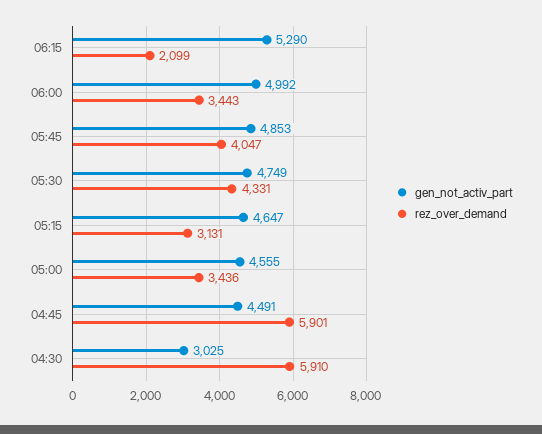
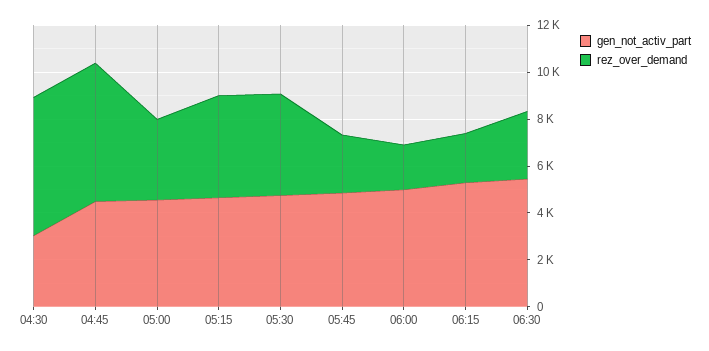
rez_over_demand, 06:00: 3443 -> 2000
rez_over_demand, 05:45: 4047 -> 2500
rez_over_demand, 05:15: 3131 -> 4500
gen_not_activ_part, 06:30: none -> 5500
rez_over_demand, 06:30: none -> 3000

